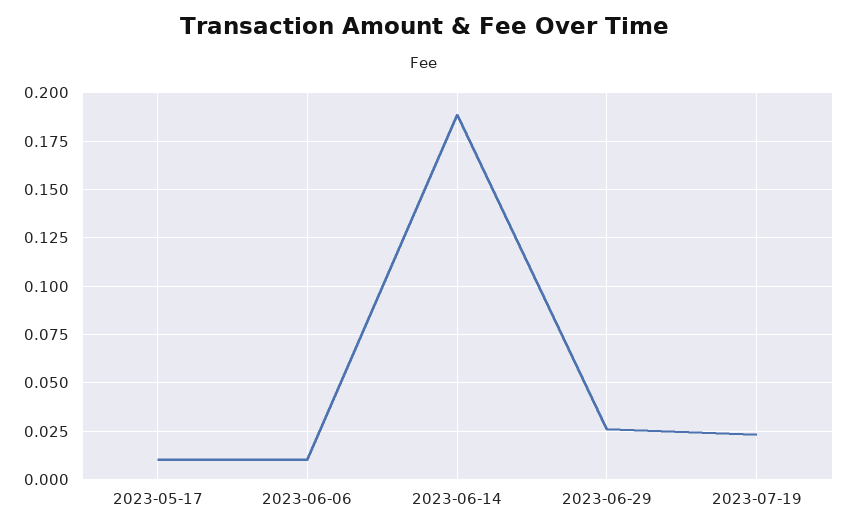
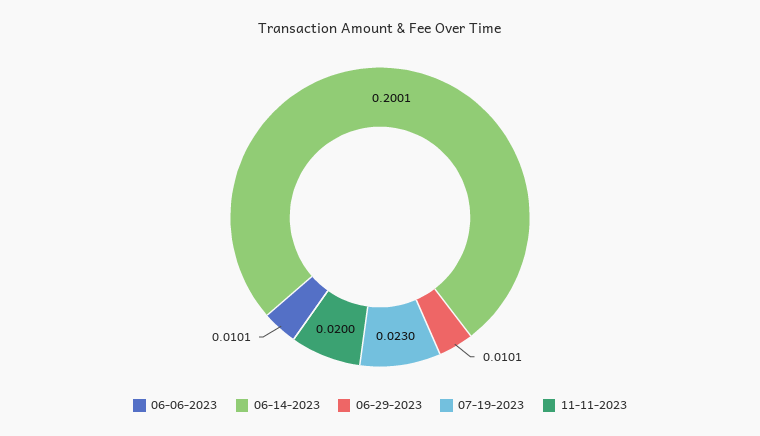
2023-05-17: 0.01 -> none
2023-06-14: 0.19 -> 0.2001
2023-06-29: 0.025 -> 0.0101
11-11-2023: none -> 0.02

